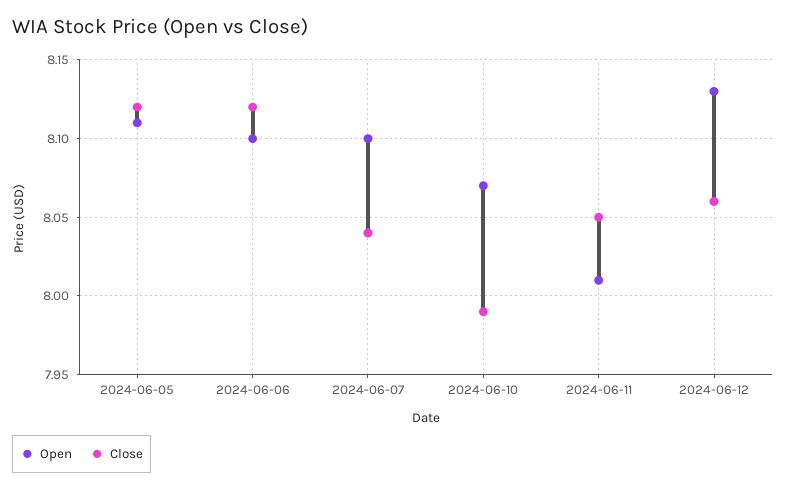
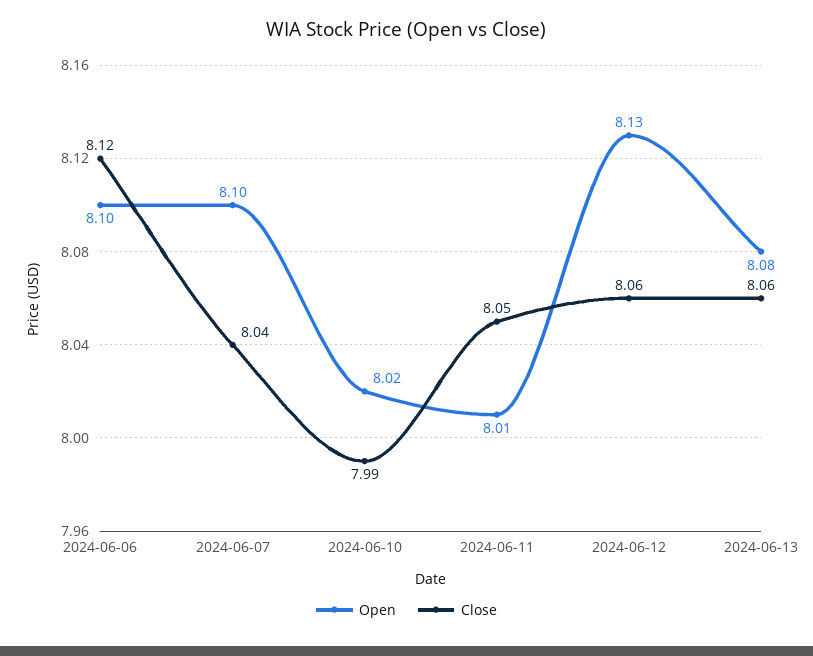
Open, 2024-06-05: 8.11 -> none
Close, 2024-06-05: 8.12 -> none
Open, 2024-06-10: 8.07 -> 8.02
Open, 2024-06-13: none -> 8.08
Close, 2024-06-13: none -> 8.06

